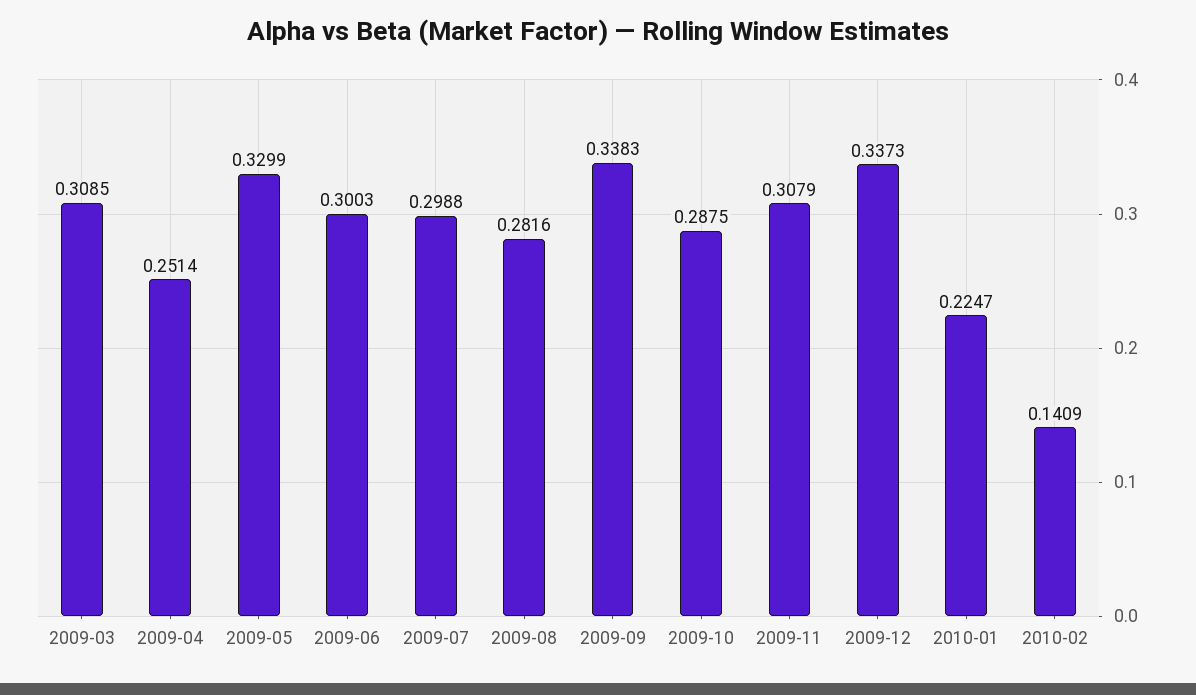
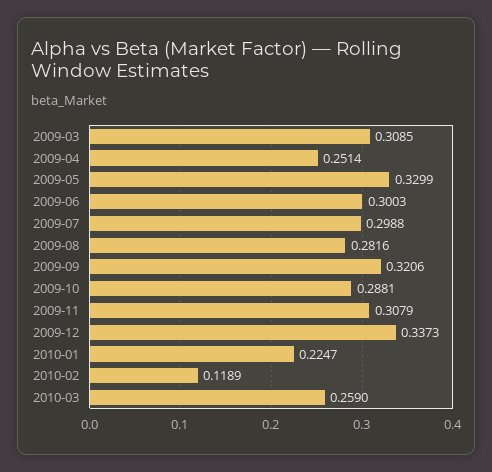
2009-09: 0.3383 -> 0.3206
2009-10: 0.2875 -> 0.2881
2010-02: 0.1409 -> 0.1189
2010-03: none -> 0.259

